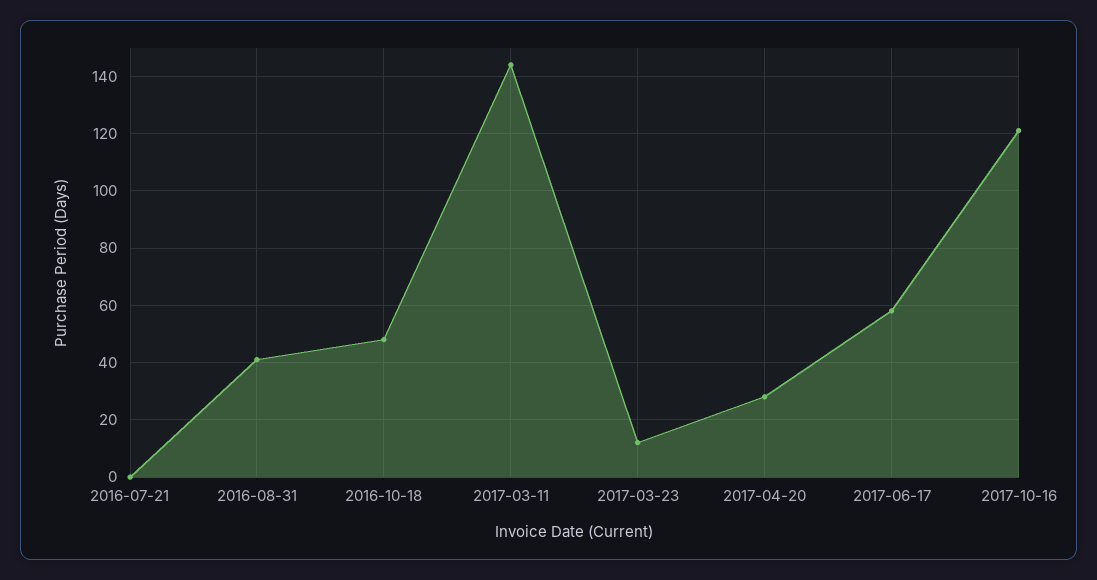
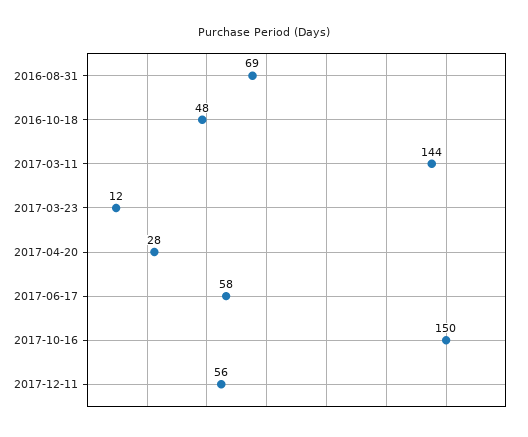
2016-07-21: 0 -> none
2016-08-31: 40 -> 69
2017-10-16: 120 -> 150
2017-12-11: none -> 56

